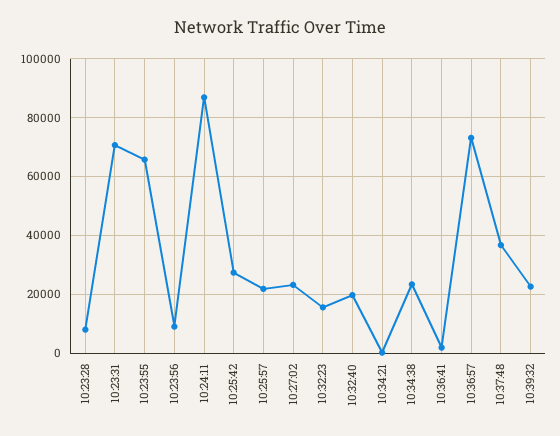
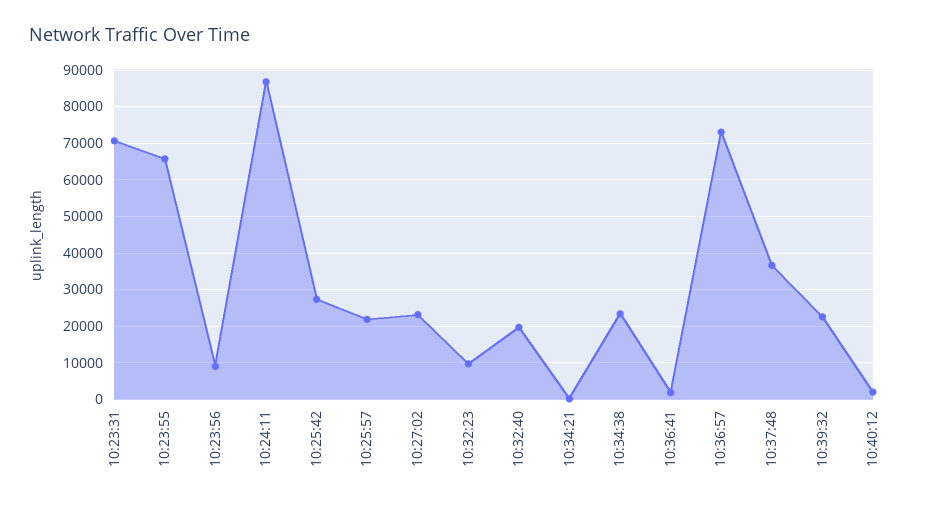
10:23:28: 7500 -> none
10:32:23: 15000 -> 10000
10:40:12: none -> 2000

